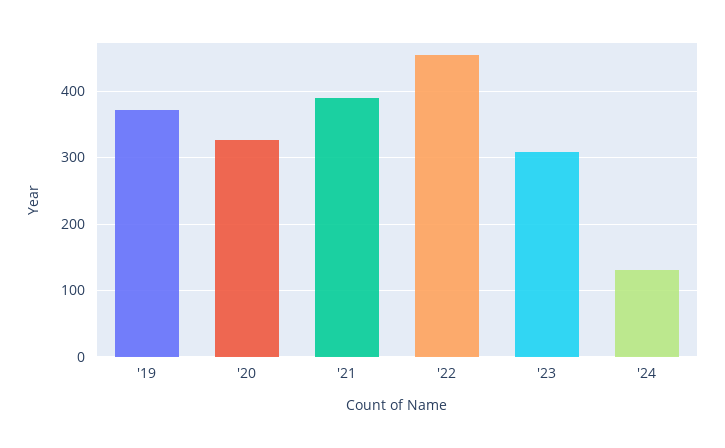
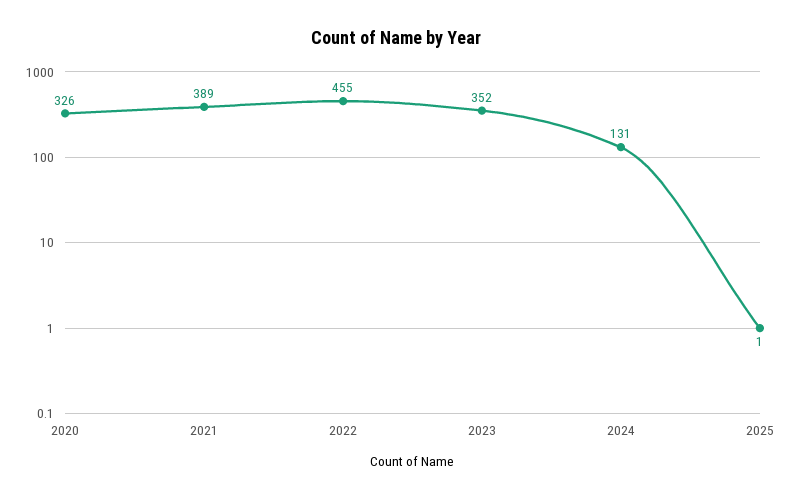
'19: 370 -> none
'23: 310 -> 352
2025: none -> 1

